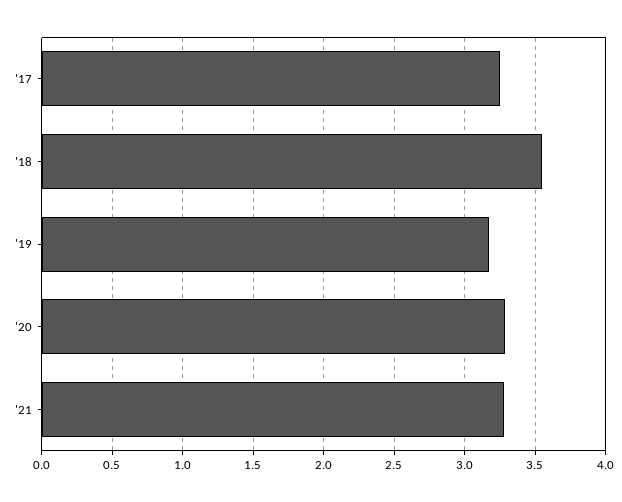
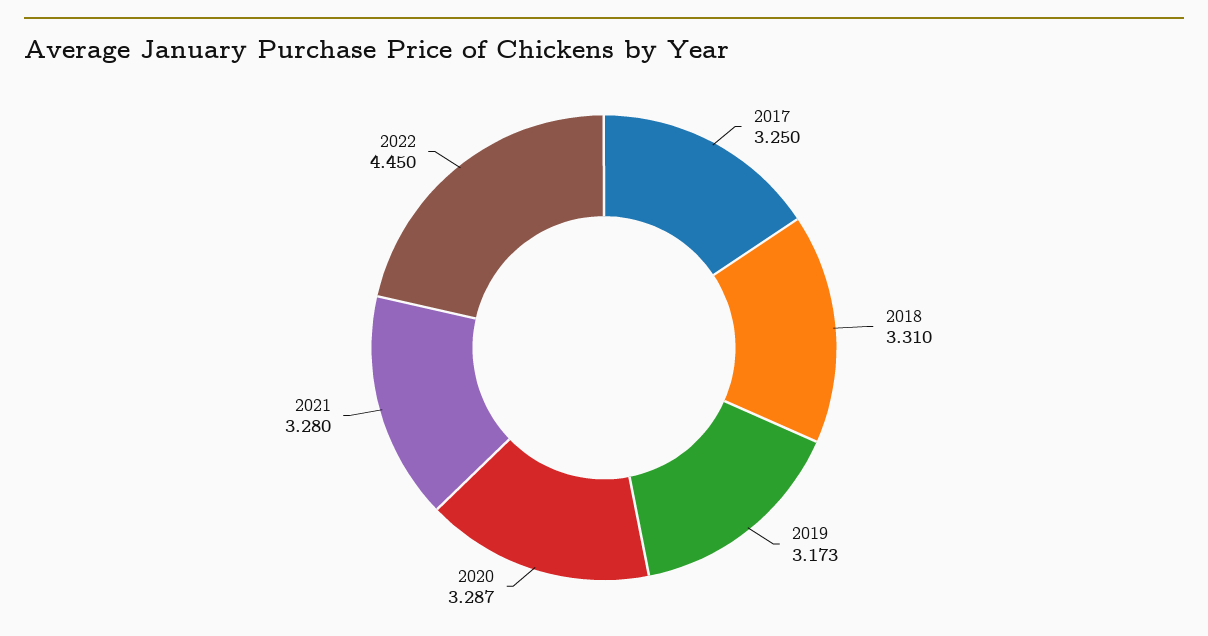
'18: 3.55 -> 3.31
2022: none -> 4.45

